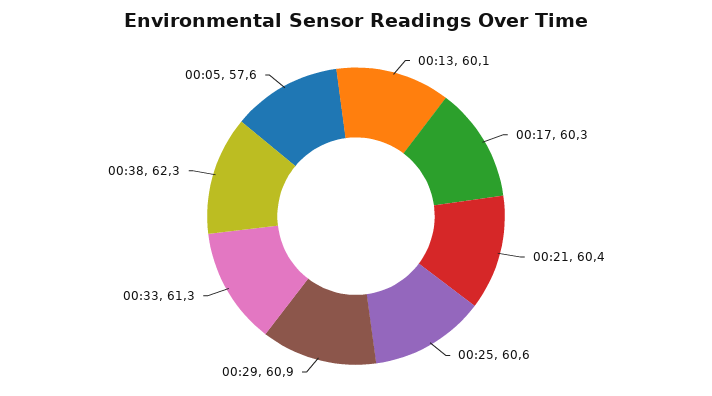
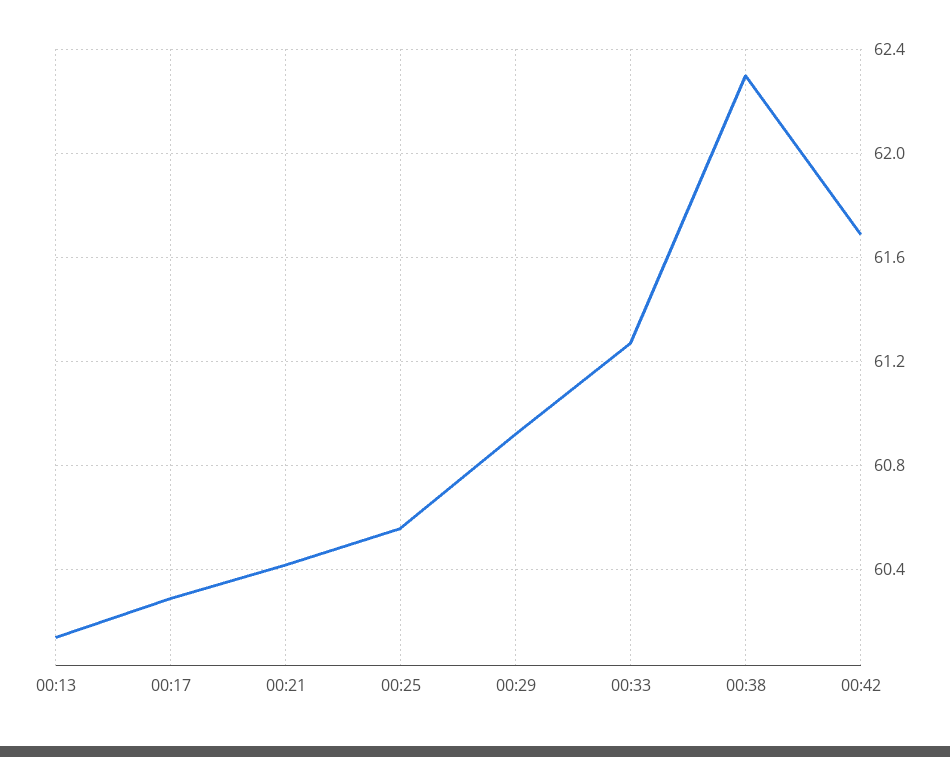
00:05: 57.6 -> none
00:42: none -> 61.7

